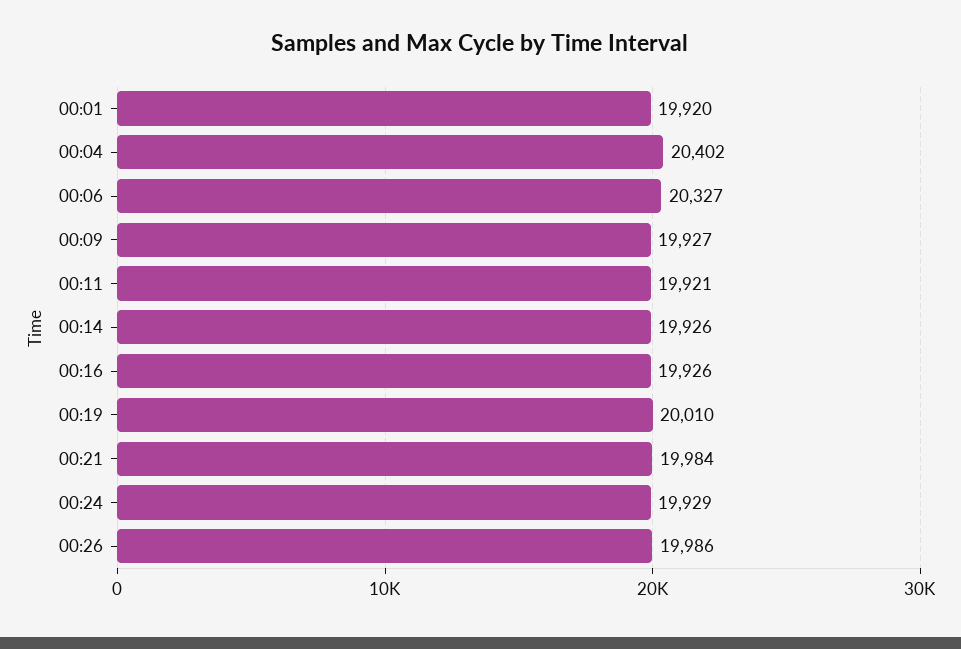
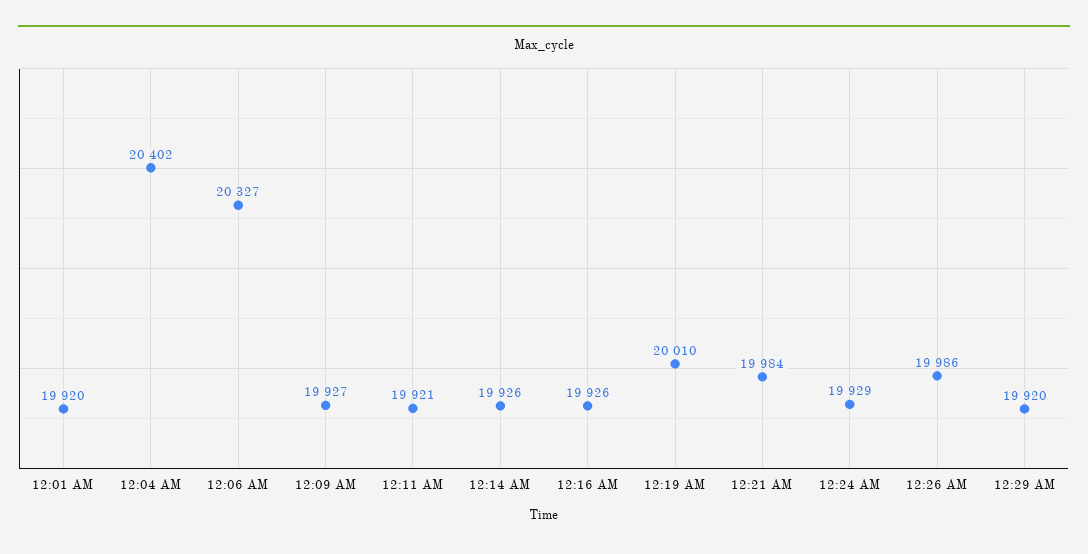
12:29 AM: none -> 19920

